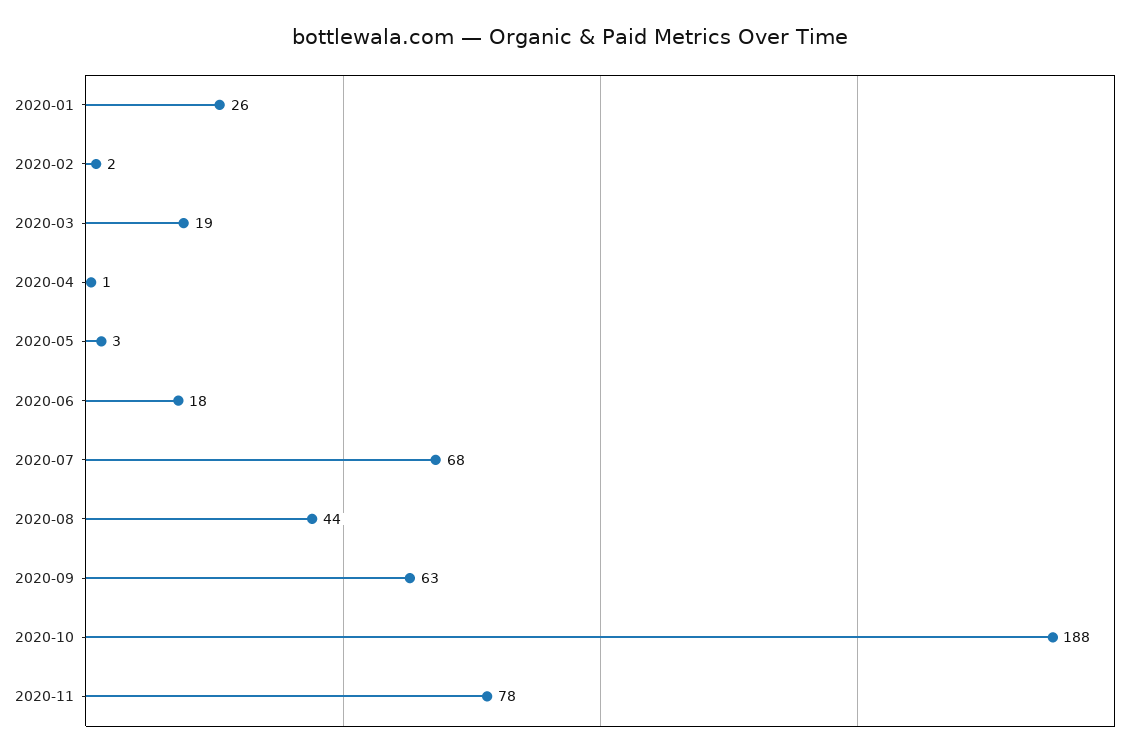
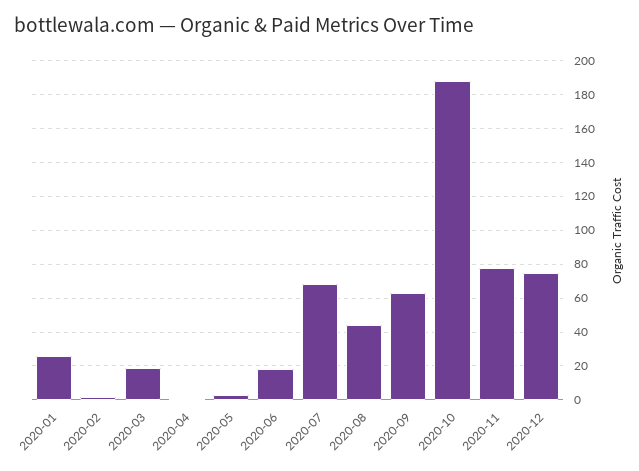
2020-12: none -> 75

